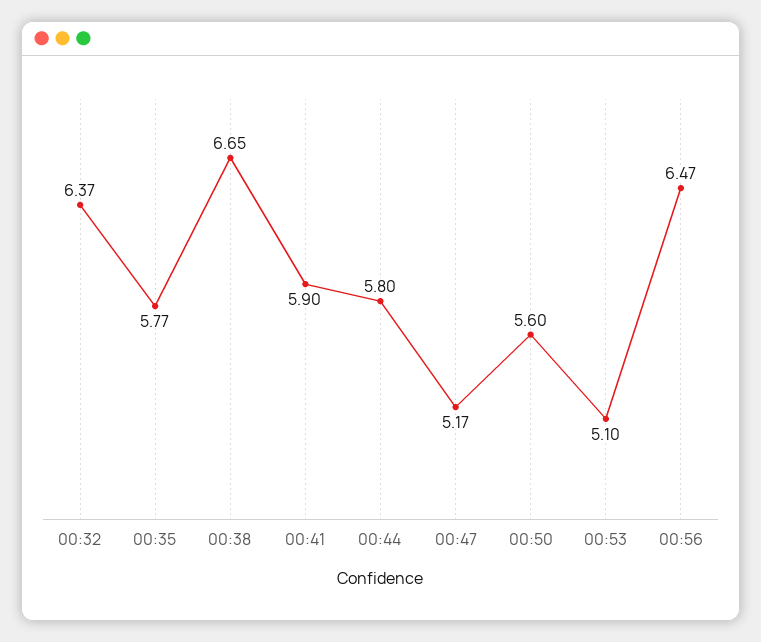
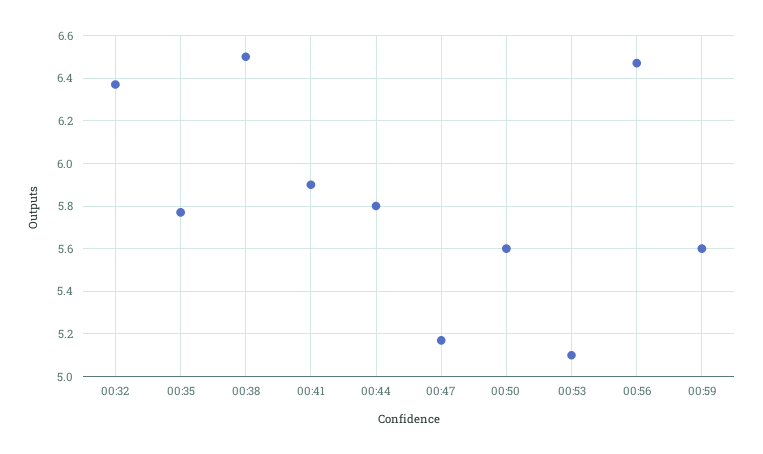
00:38: 6.65 -> 6.5
00:59: none -> 5.6

